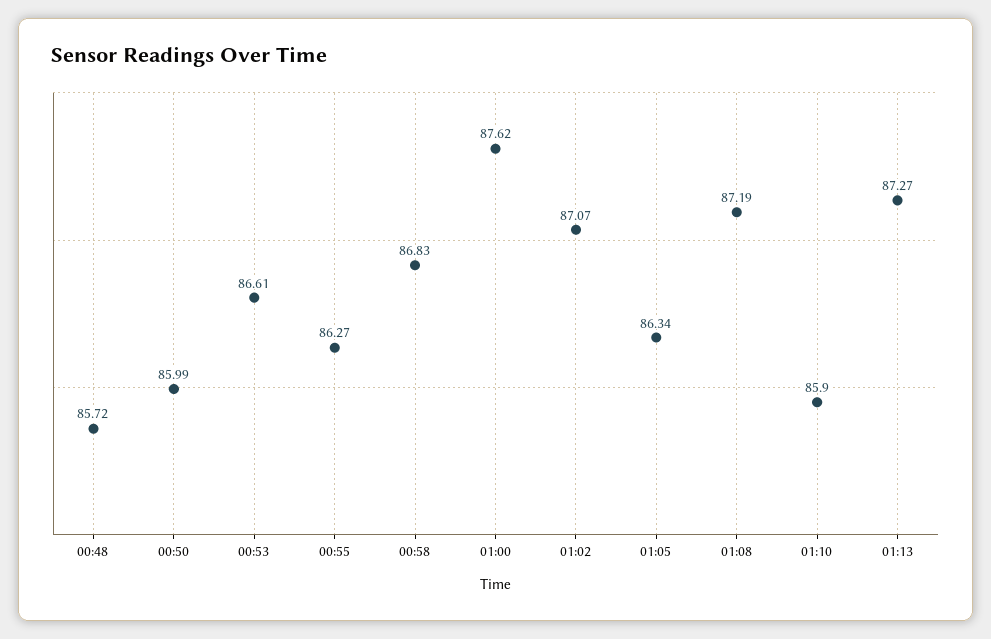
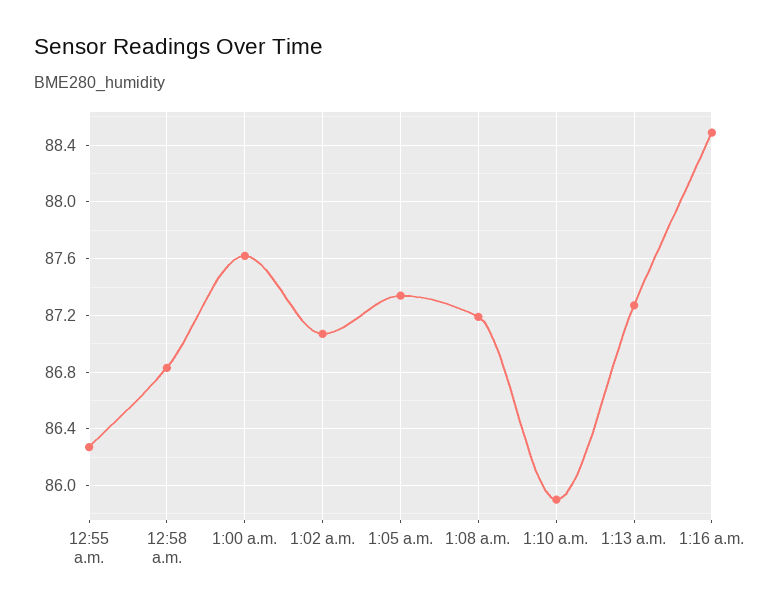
00:48: 85.72 -> none
00:50: 85.99 -> none
00:53: 86.61 -> none
01:05: 86.34 -> 87.35
1:16 a.m.: none -> 88.5

